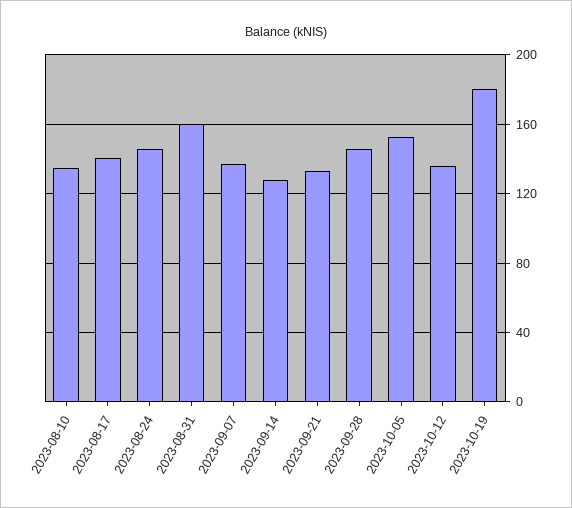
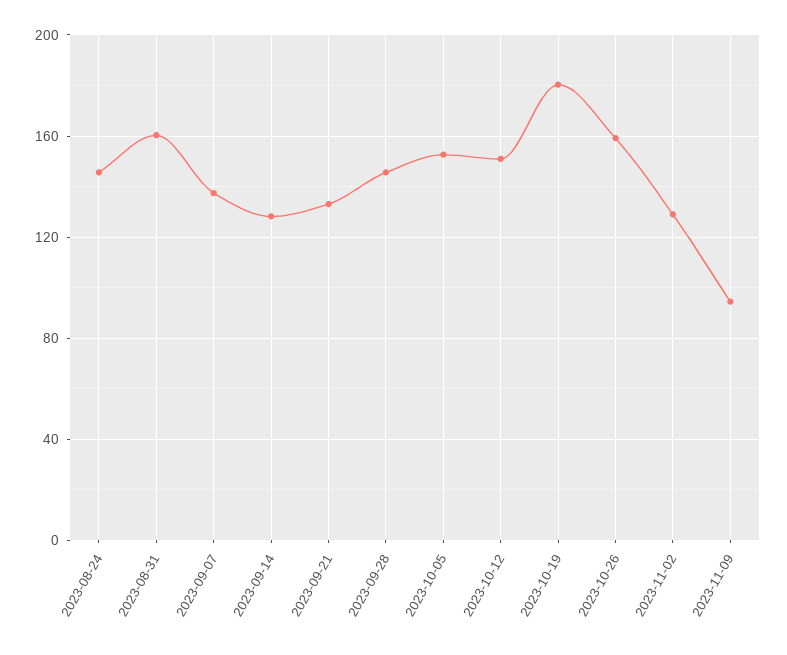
2023-08-10: 135 -> none
2023-08-17: 140 -> none
2023-10-12: 135 -> 150
2023-10-26: none -> 160
2023-11-02: none -> 130
2023-11-09: none -> 95

